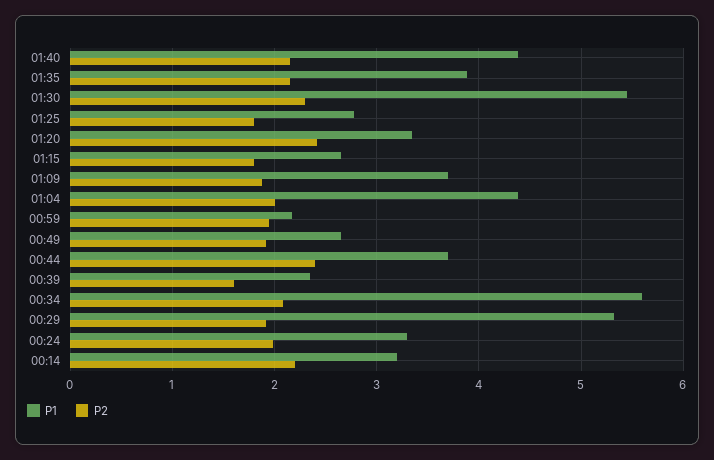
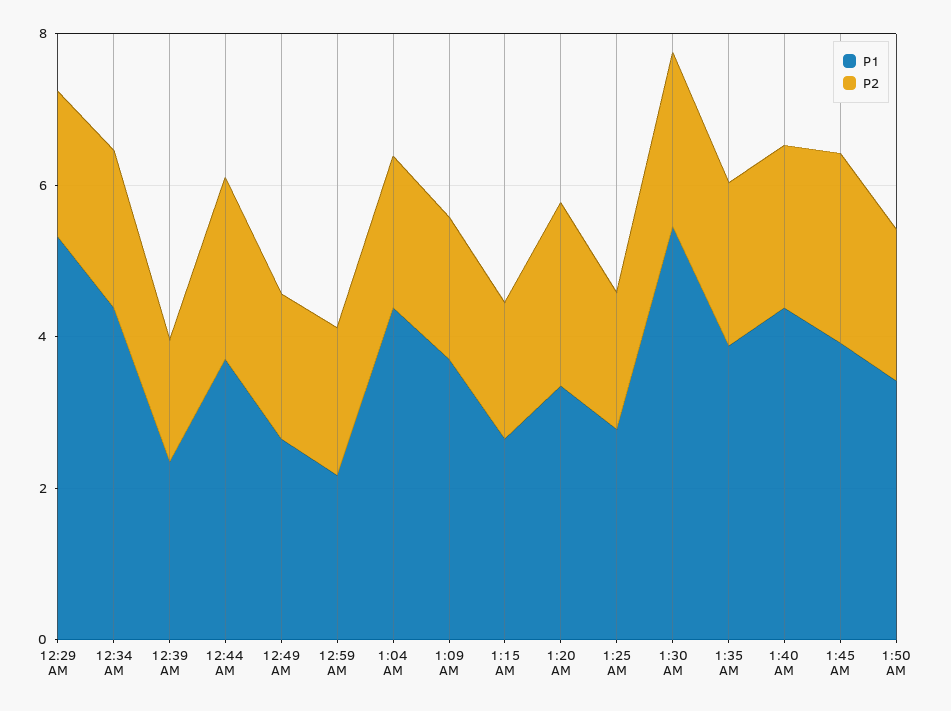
P1, 00:34: 5.6 -> 4.5
P1, 00:24: 3.3 -> none
P2, 00:24: 2 -> none
P1, 00:14: 3.2 -> none
P2, 00:14: 2.2 -> none
P1, 1:45 AM: none -> 4
P2, 1:45 AM: none -> 2.5
P1, 1:50 AM: none -> 3.5
P2, 1:50 AM: none -> 2

